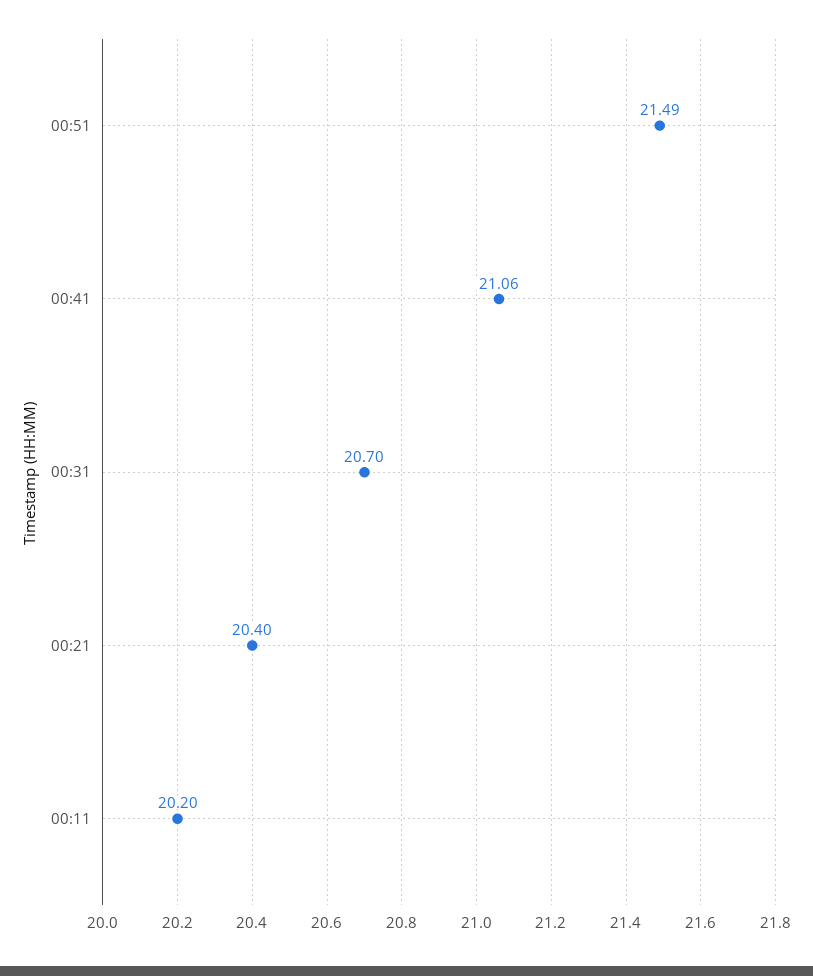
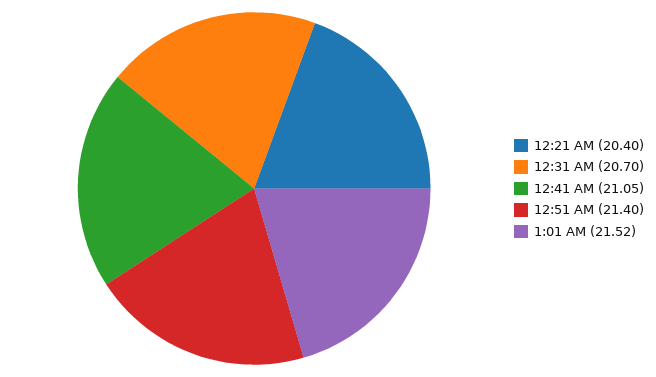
00:51: 21.49 -> 21.4
00:41: 21.06 -> 21.05
00:11: 20.2 -> none
1:01 AM: none -> 21.52

